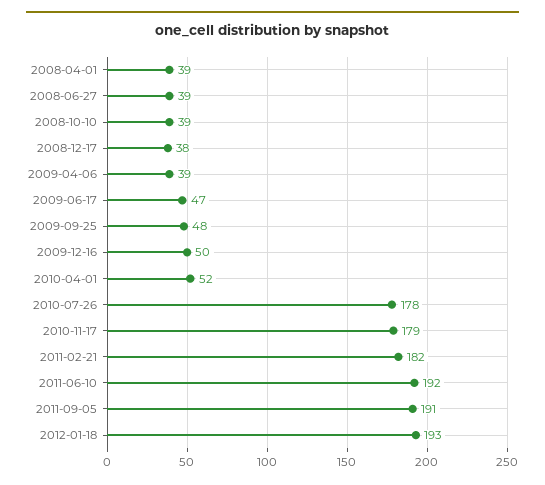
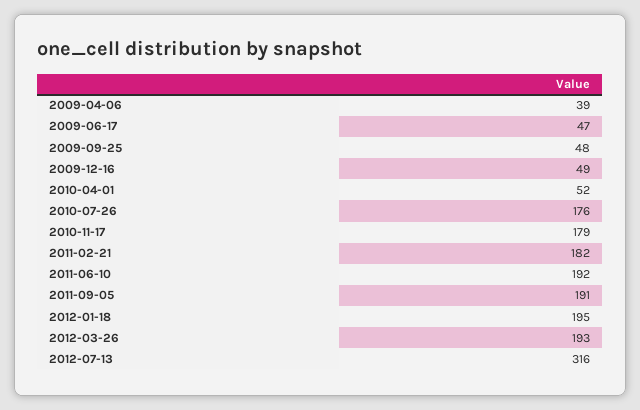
2008-04-01: 39 -> none
2008-06-27: 39 -> none
2008-10-10: 39 -> none
2008-12-17: 38 -> none
2009-12-16: 50 -> 49
2010-07-26: 178 -> 176
2012-01-18: 193 -> 195
2012-03-26: none -> 193
2012-07-13: none -> 316

